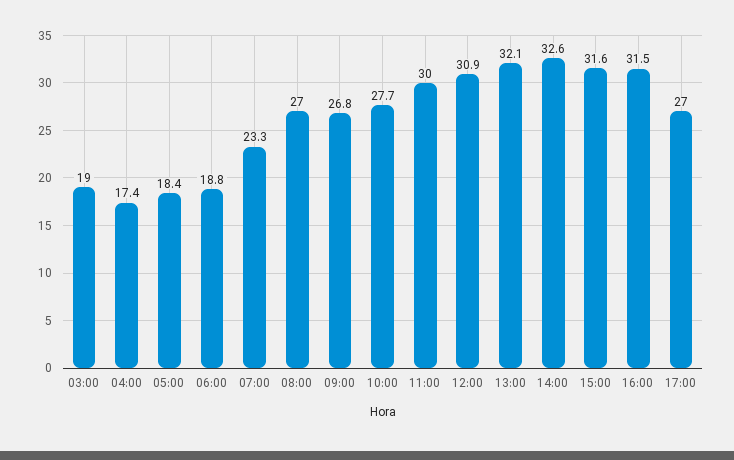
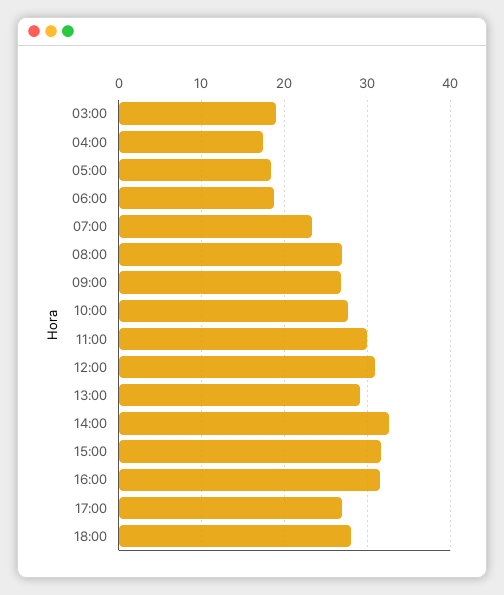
13:00: 32.1 -> 29
18:00: none -> 28

